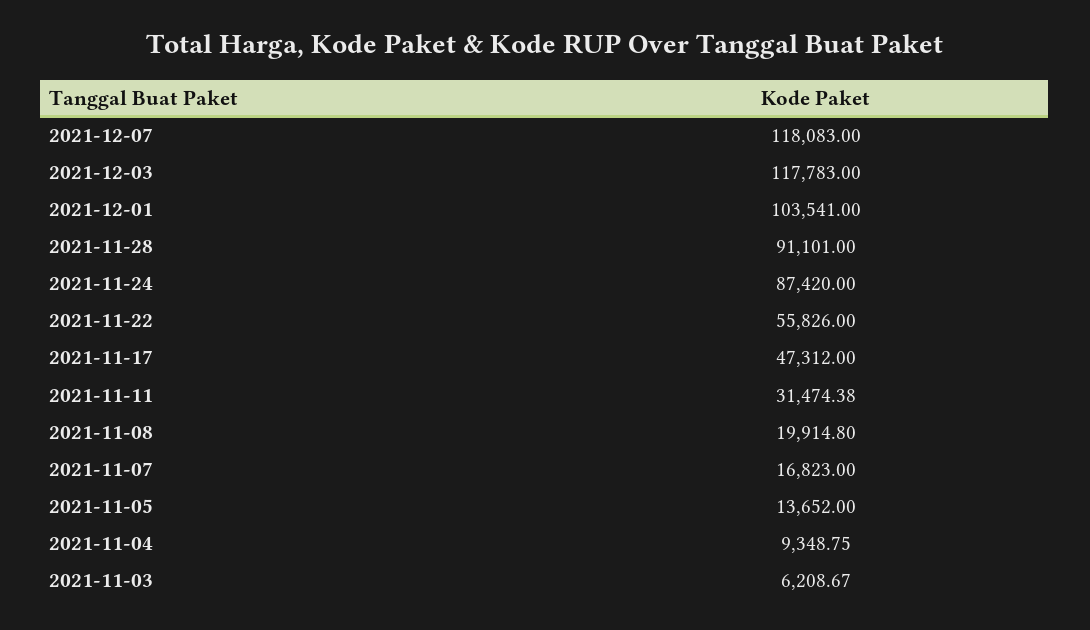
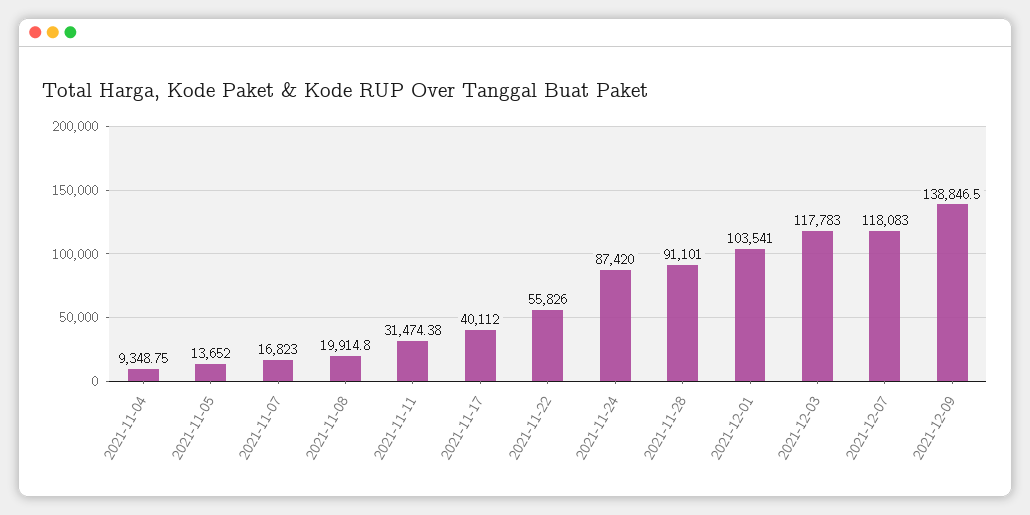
2021-11-17: 47312 -> 40112
2021-11-03: 6208.67 -> none
2021-12-09: none -> 138846.5

